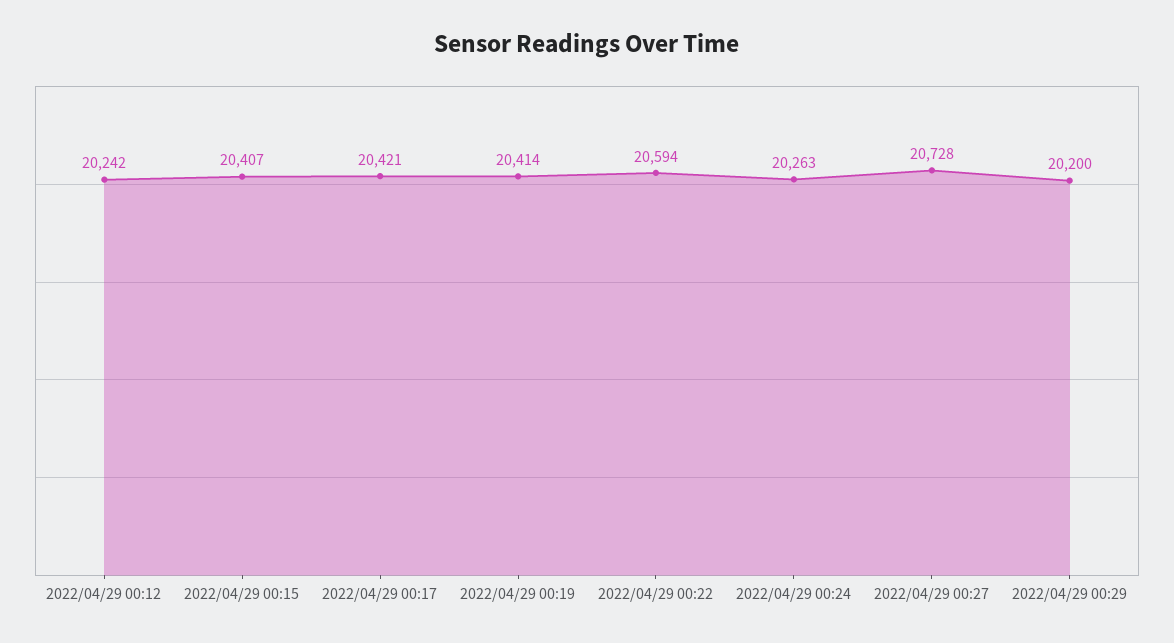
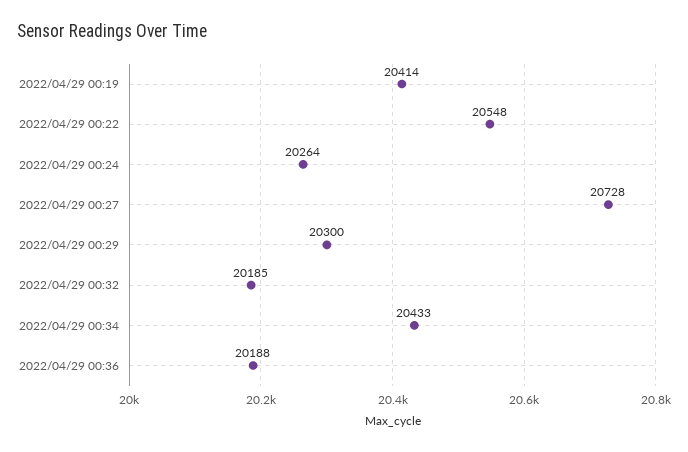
2022/04/29 00:12: 20242 -> none
2022/04/29 00:15: 20407 -> none
2022/04/29 00:17: 20421 -> none
2022/04/29 00:22: 20594 -> 20548
2022/04/29 00:24: 20263 -> 20264
2022/04/29 00:29: 20200 -> 20300
2022/04/29 00:32: none -> 20185
2022/04/29 00:34: none -> 20433
2022/04/29 00:36: none -> 20188

